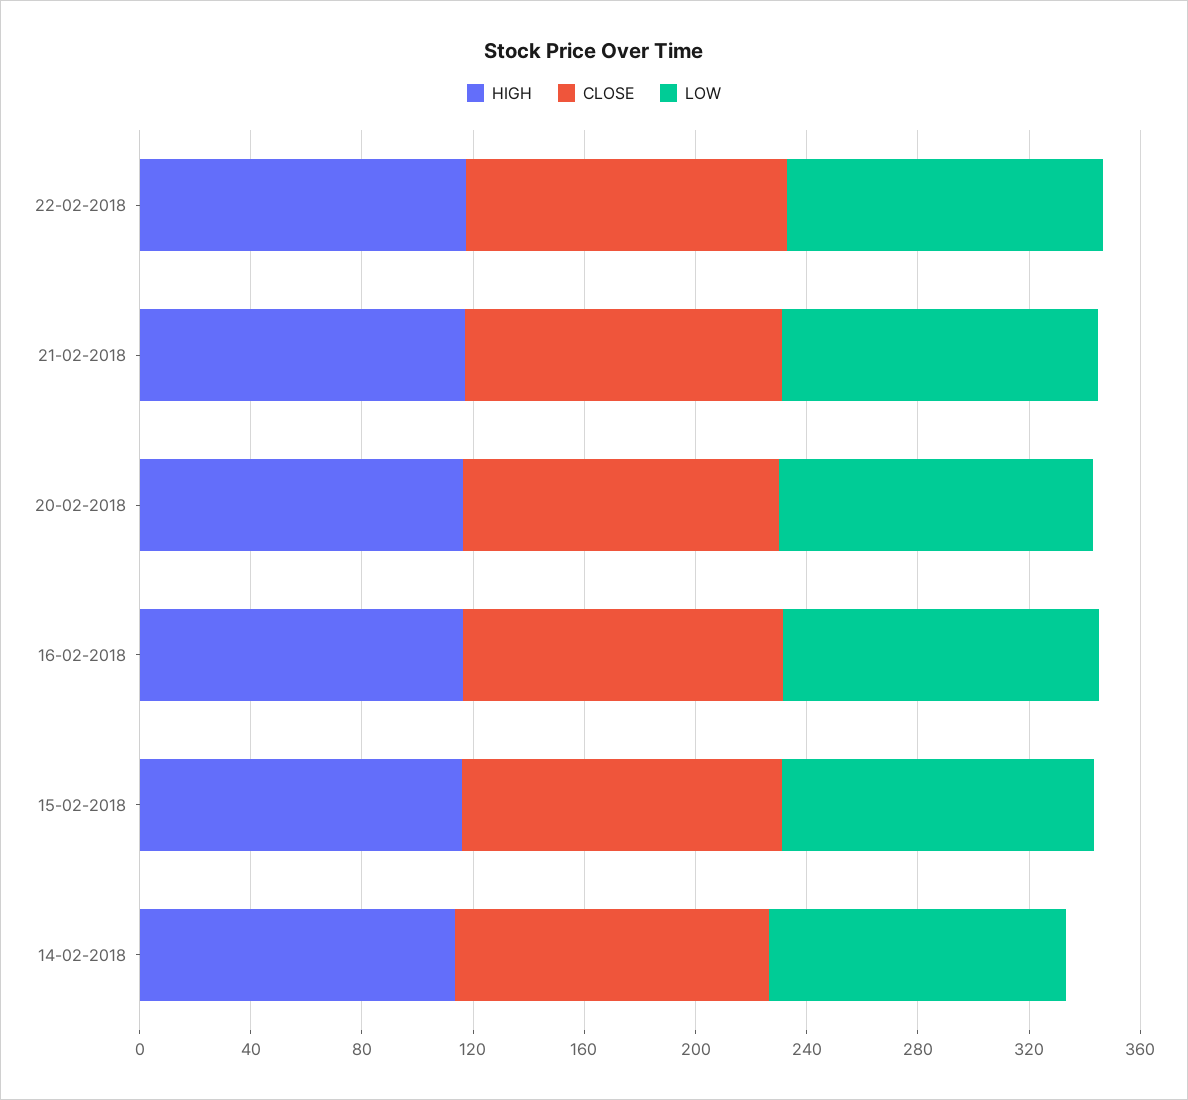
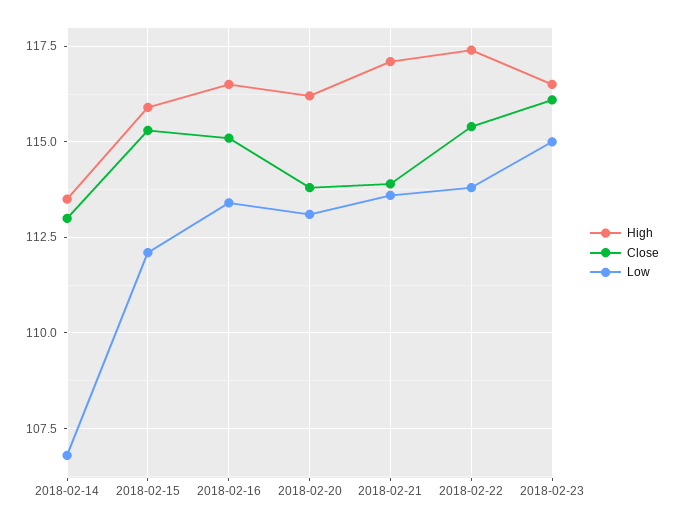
HIGH, 2018-02-23: none -> 116.5
CLOSE, 2018-02-23: none -> 116
LOW, 2018-02-23: none -> 115

